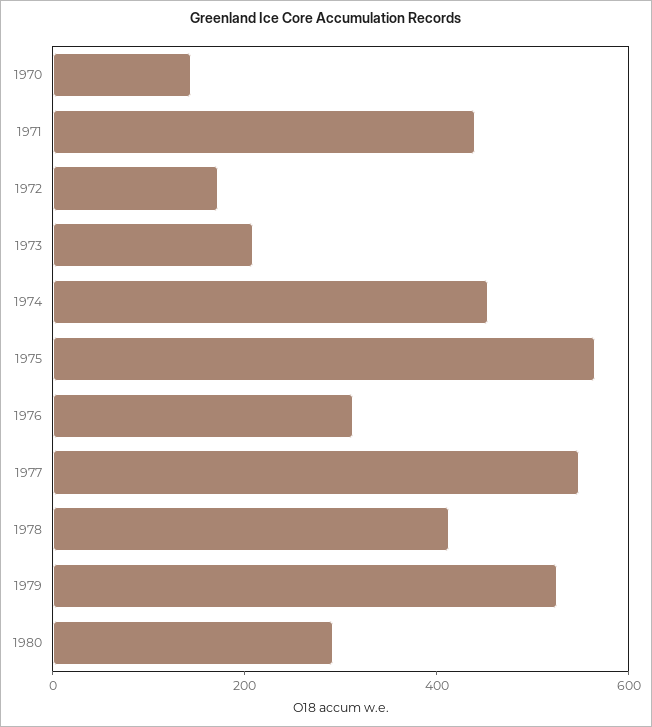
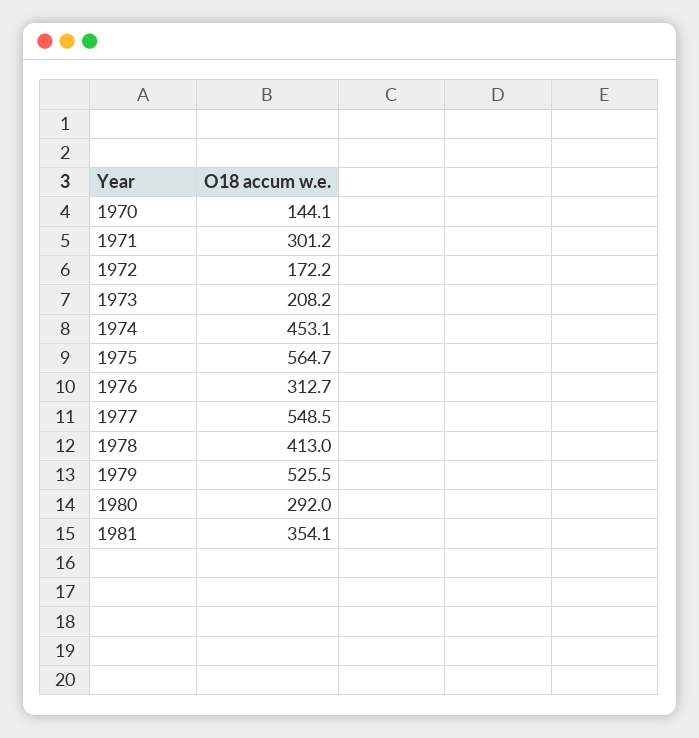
1971: 450 -> 301.2
1981: none -> 354.1

